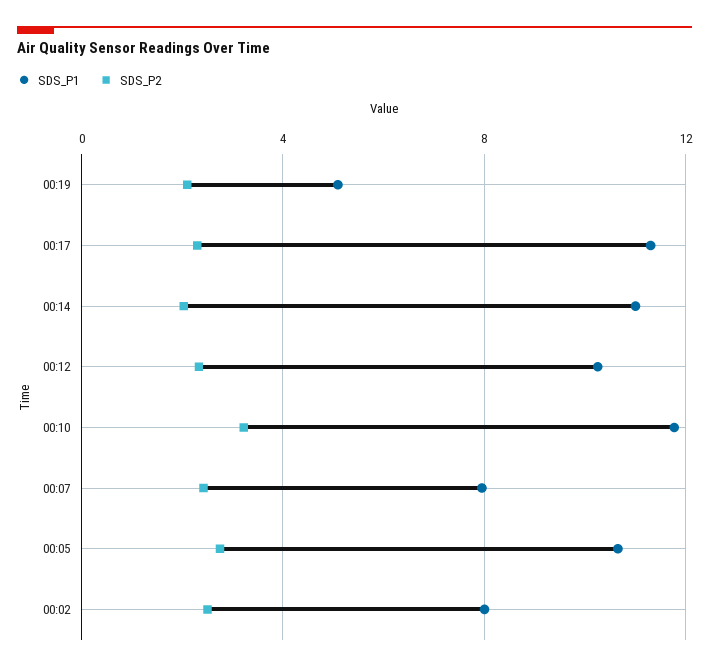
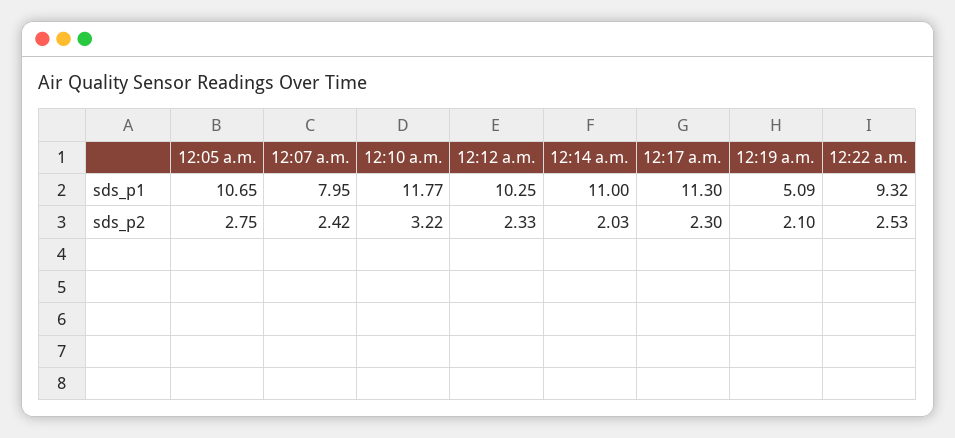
SDS_P1, 00:02: 8 -> none
SDS_P2, 00:02: 2.5 -> none
SDS_P1, 12:22 a.m.: none -> 9.32
SDS_P2, 12:22 a.m.: none -> 2.53

